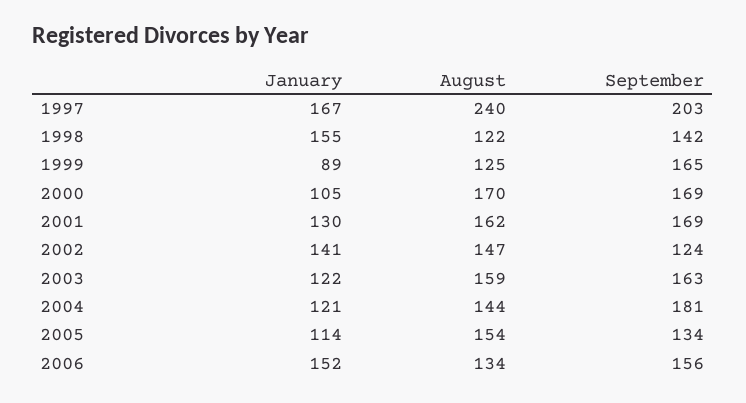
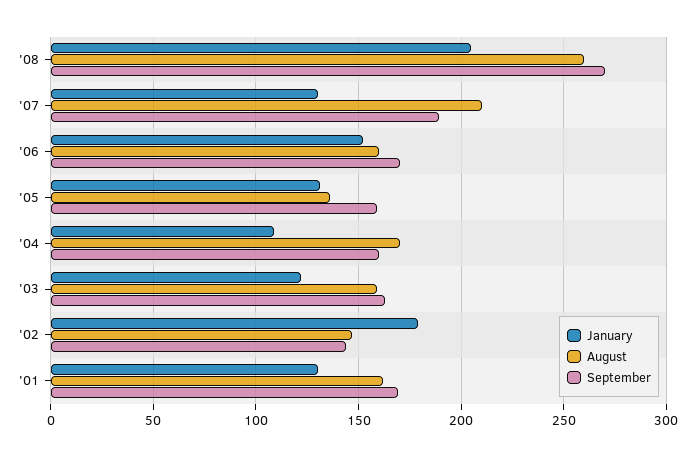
January, 1997: 167 -> none
August, 1997: 240 -> none
September, 1997: 203 -> none
January, 1998: 155 -> none
August, 1998: 122 -> none
September, 1998: 142 -> none
January, 1999: 89 -> none
August, 1999: 125 -> none
September, 1999: 165 -> none
January, 2000: 105 -> none
August, 2000: 170 -> none
September, 2000: 169 -> none
January, 2002: 141 -> 180
September, 2002: 124 -> 145
January, 2004: 121 -> 110
August, 2004: 144 -> 170
September, 2004: 181 -> 160
January, 2005: 114 -> 130
August, 2005: 154 -> 135
September, 2005: 134 -> 160
August, 2006: 134 -> 160
September, 2006: 156 -> 170
January, '08: none -> 205
August, '08: none -> 260
September, '08: none -> 270
January, '07: none -> 130
August, '07: none -> 210
September, '07: none -> 190

